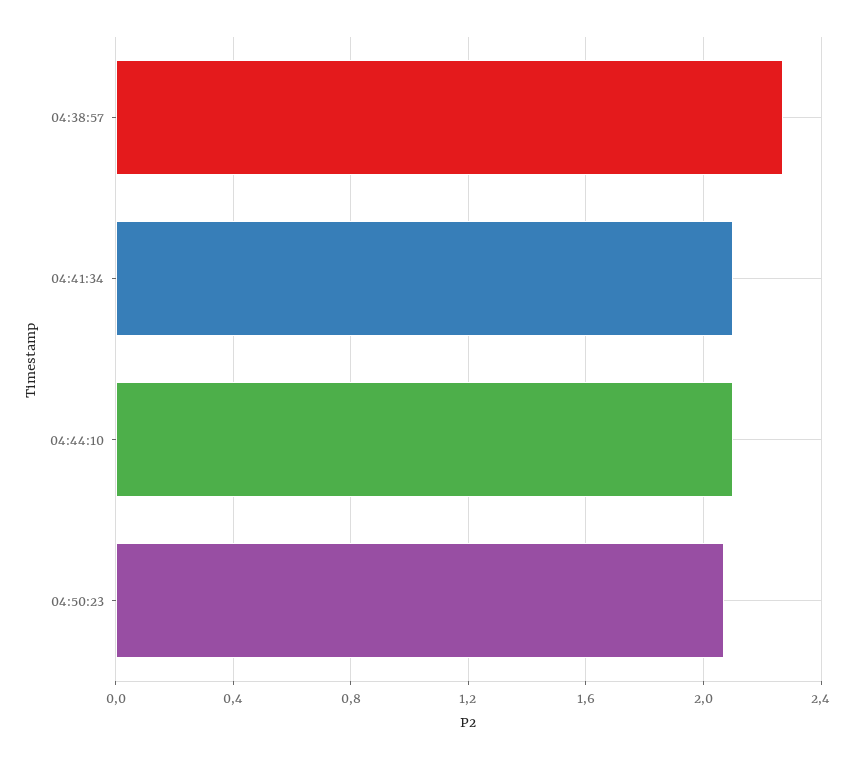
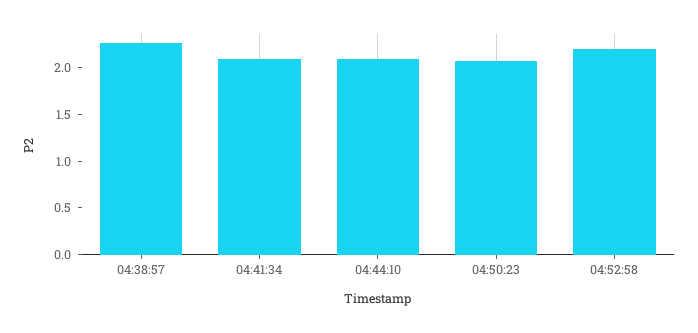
04:52:58: none -> 2.2

